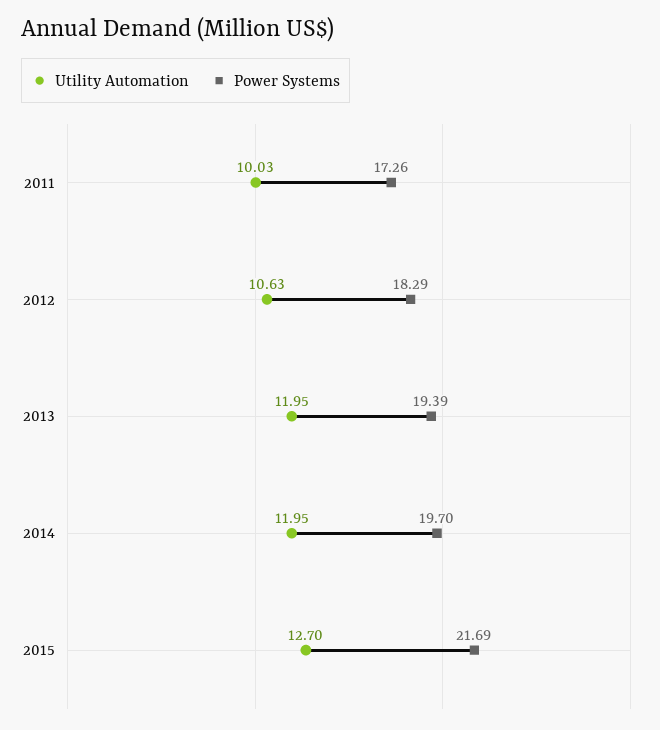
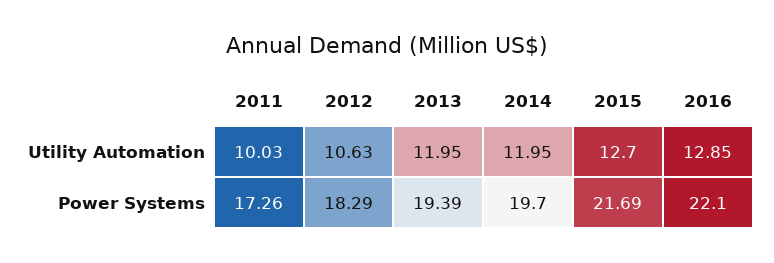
Utility Automation, 2016: none -> 12.85
Power Systems, 2016: none -> 22.1

